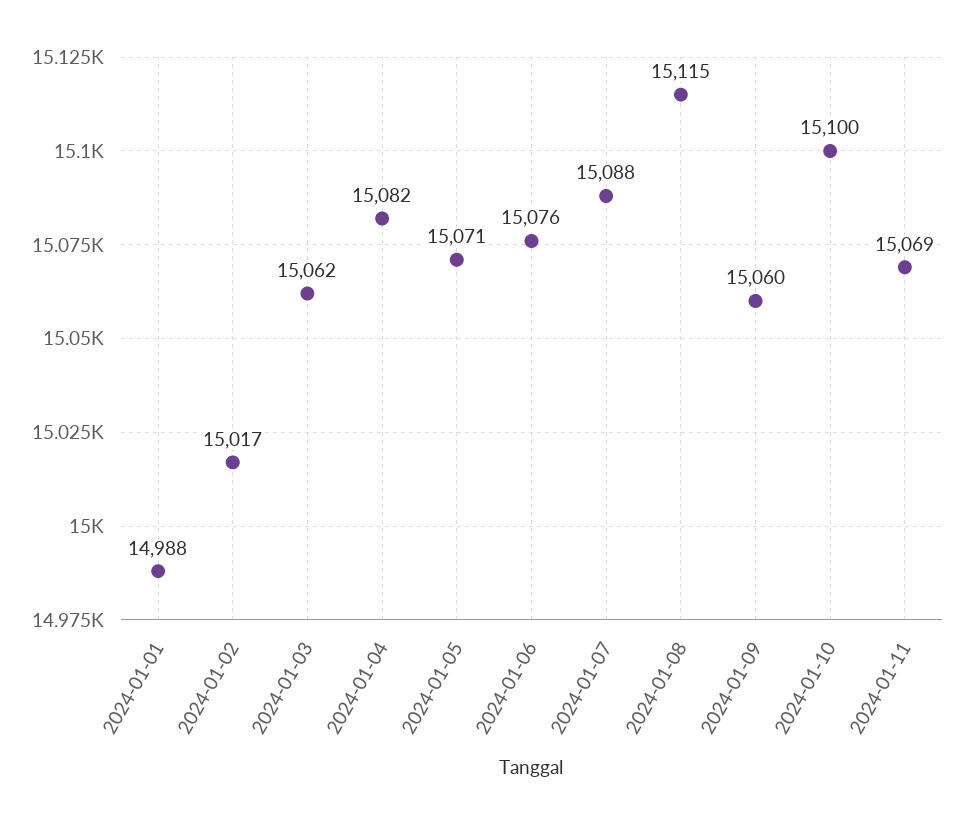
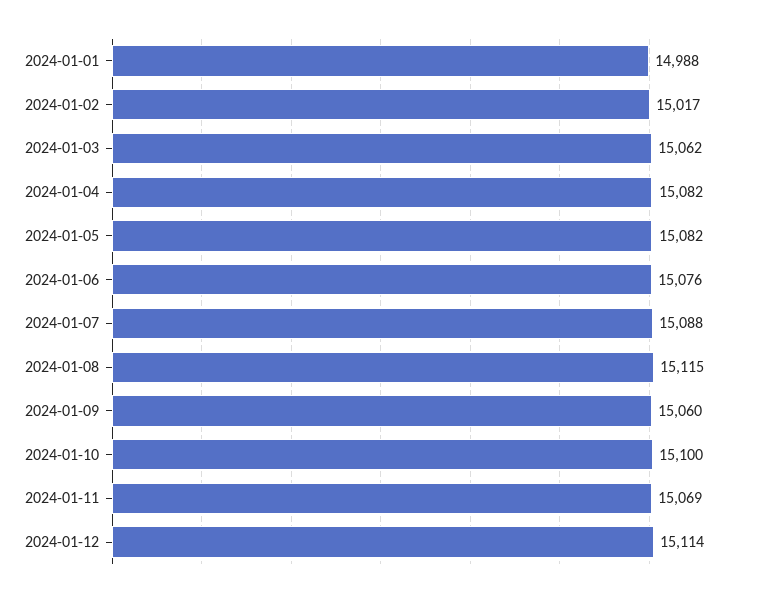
2024-01-05: 15071 -> 15082
2024-01-12: none -> 15114

